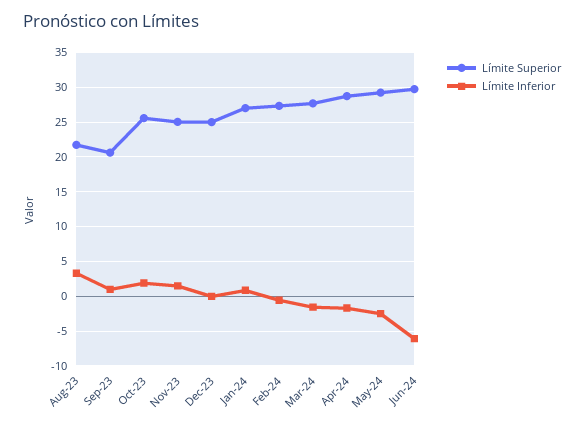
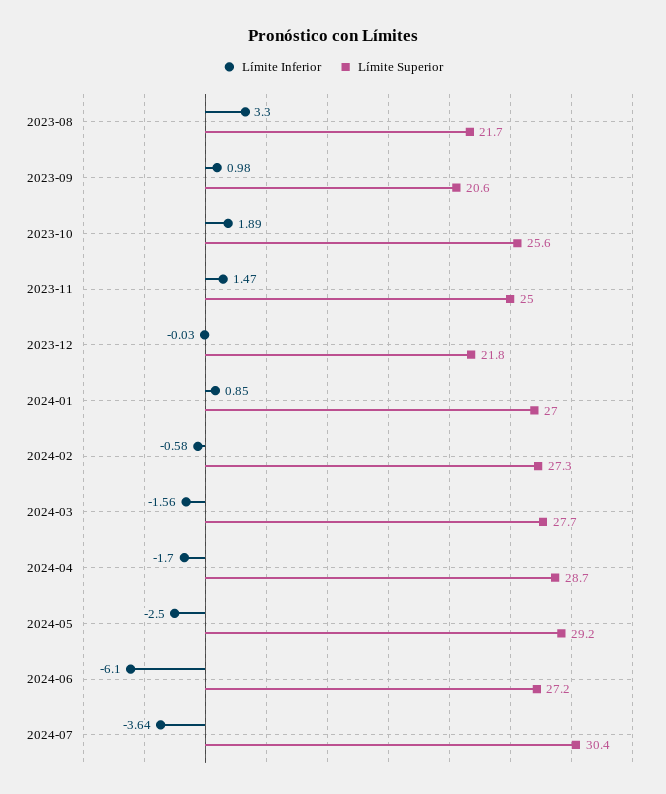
Límite Superior, Dec-23: 25 -> 21.8
Límite Superior, Jun-24: 30 -> 27.2
Límite Inferior, 2024-07: none -> -3.64
Límite Superior, 2024-07: none -> 30.4

